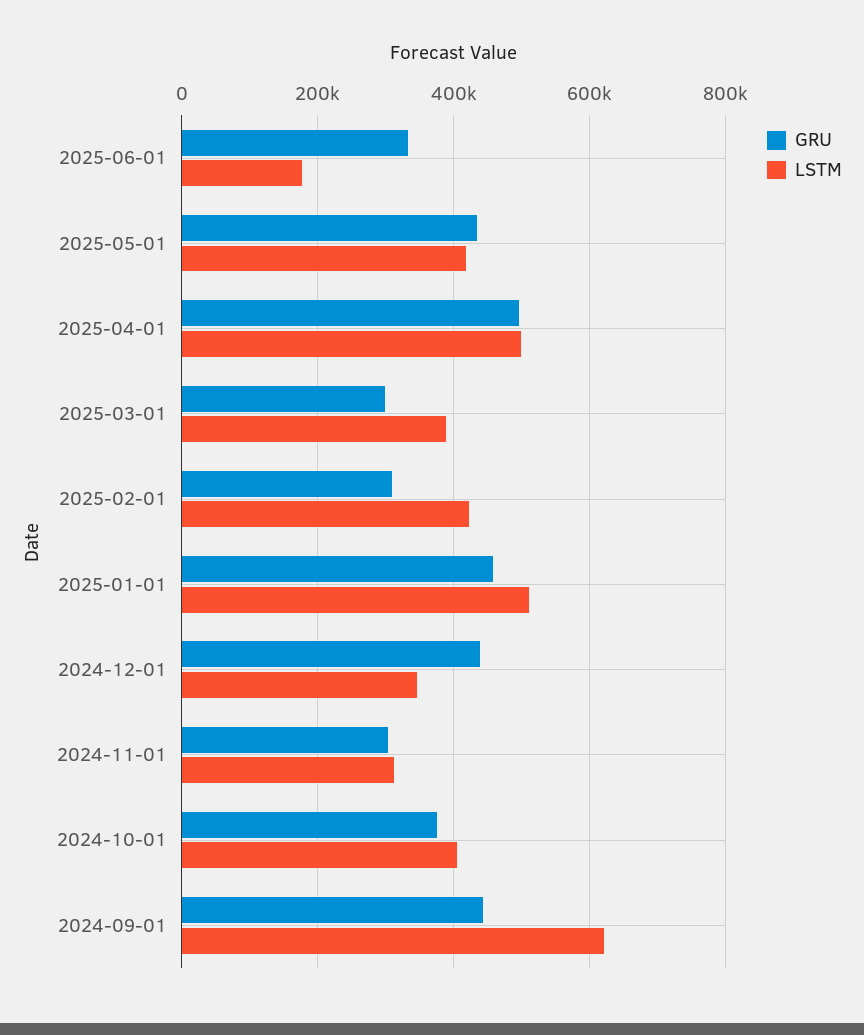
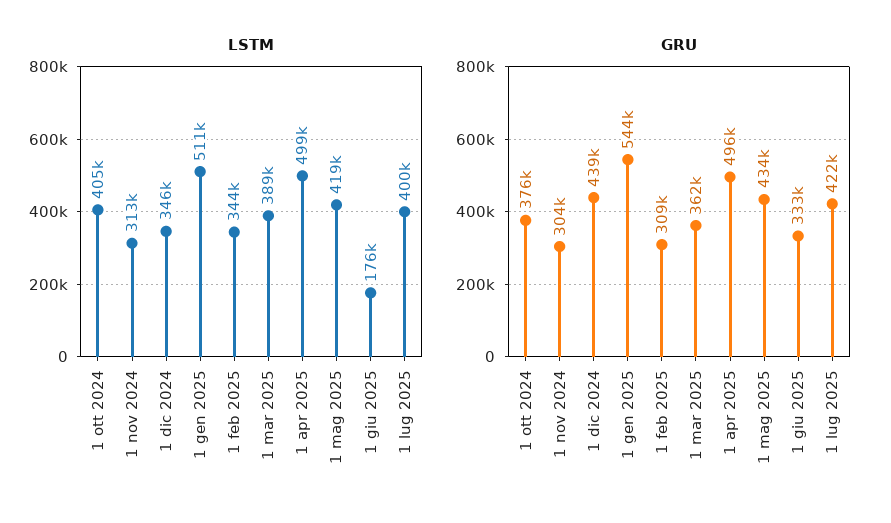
GRU, 2025-03-01: 300000 -> 362000
LSTM, 2025-02-01: 420000 -> 344000
GRU, 2025-01-01: 460000 -> 544000
GRU, 2024-09-01: 440000 -> none
LSTM, 2024-09-01: 620000 -> none
LSTM, 1 lug 2025: none -> 400000
GRU, 1 lug 2025: none -> 422000

